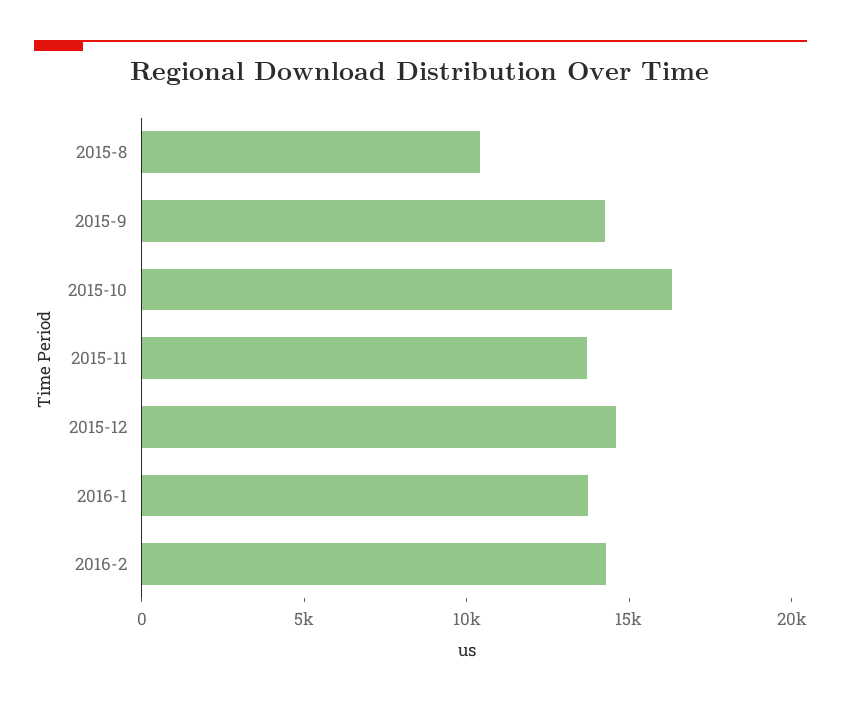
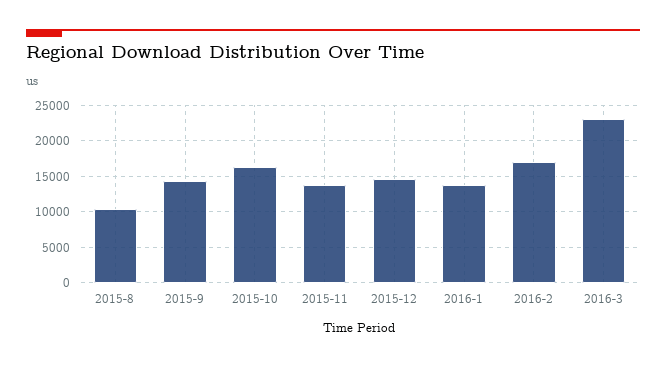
2016-2: 14000 -> 17000
2016-3: none -> 23000

